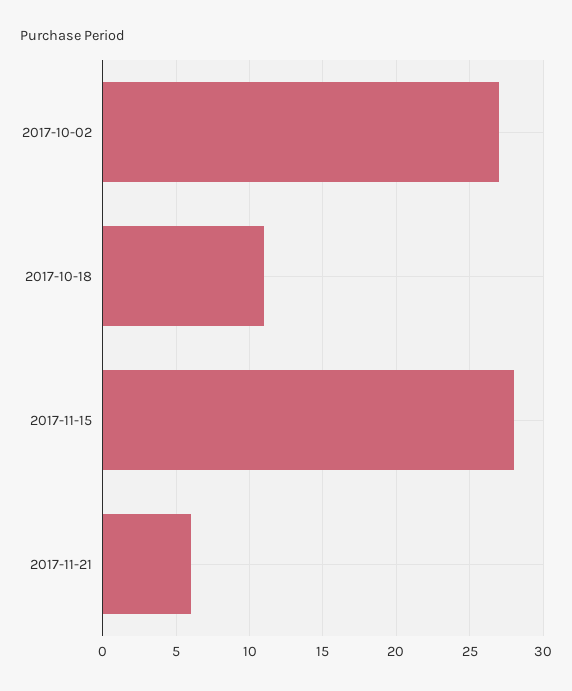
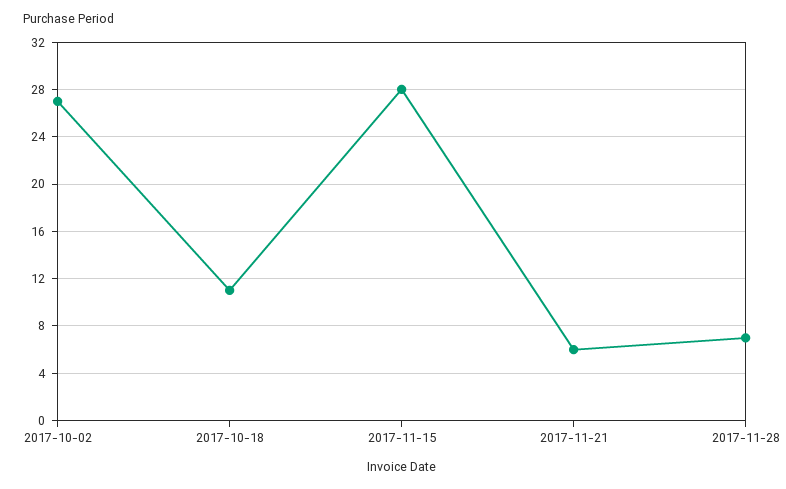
2017-11-28: none -> 7

